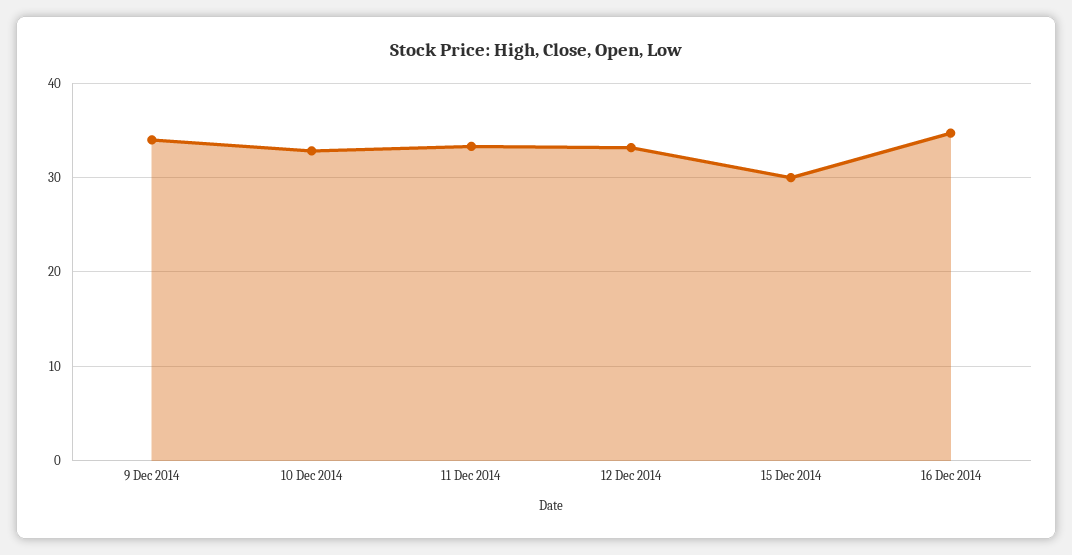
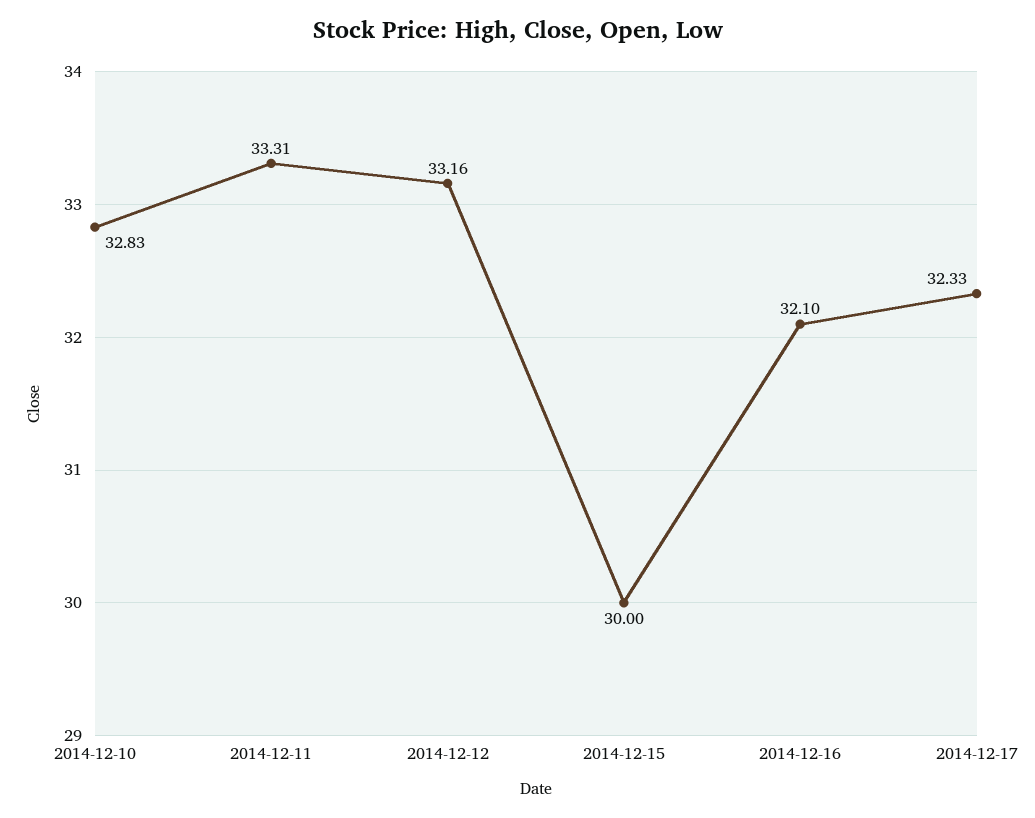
9 Dec 2014: 34 -> none
16 Dec 2014: 35 -> 32.1
2014-12-17: none -> 32.33

